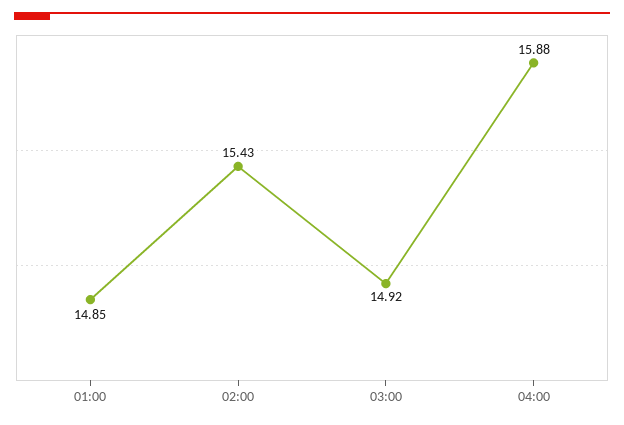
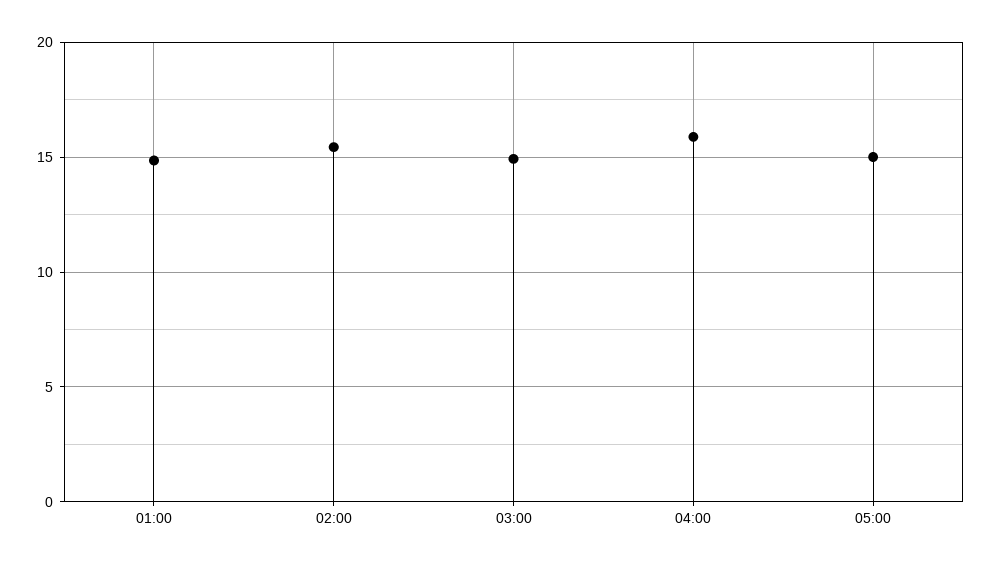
05:00: none -> 15

